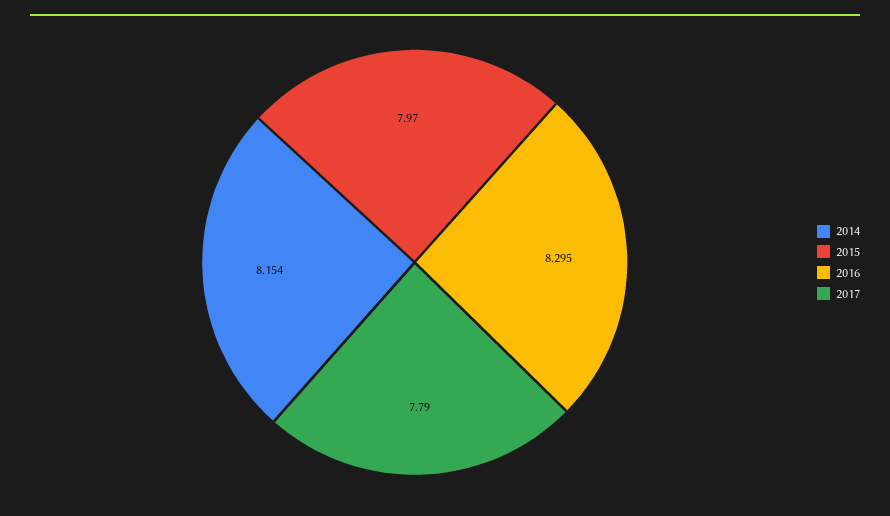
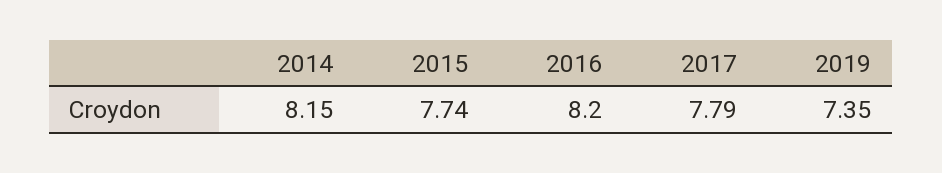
2015: 7.97 -> 7.74
2016: 8.295 -> 8.2
2019: none -> 7.35

